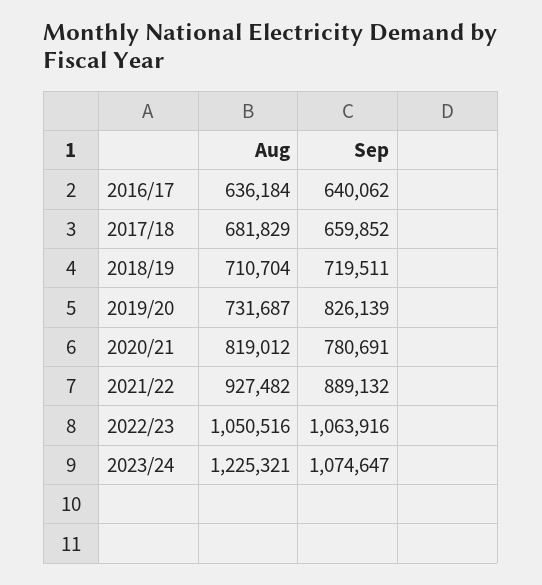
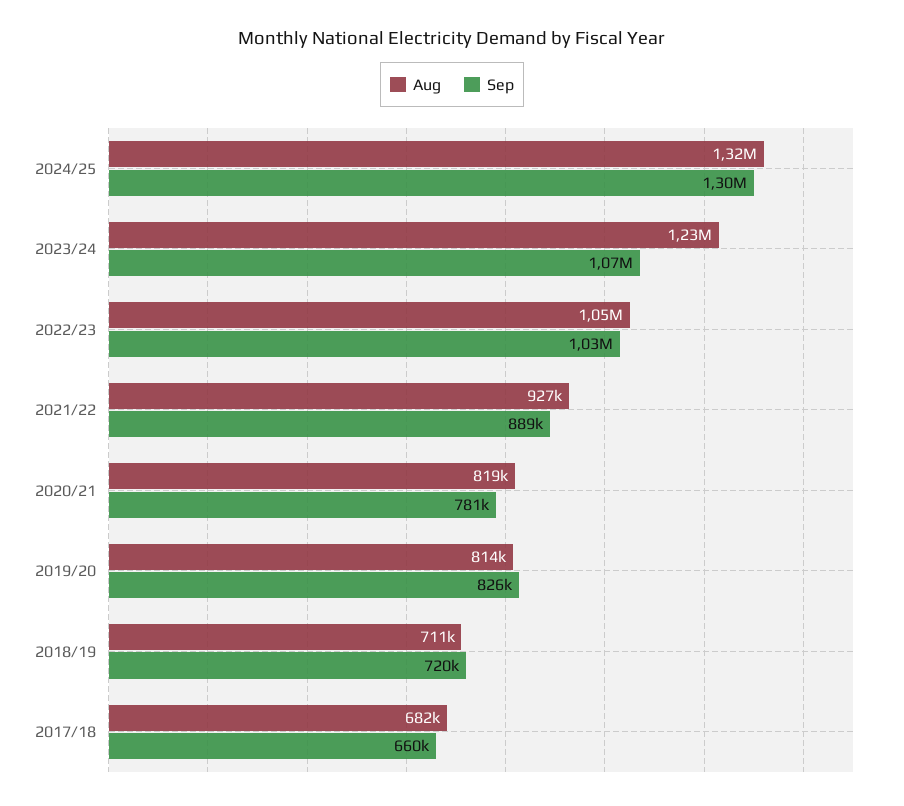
Aug, 2016/17: 636184 -> none
Sep, 2016/17: 640062 -> none
Aug, 2019/20: 731687 -> 814000
Sep, 2022/23: 1063916 -> 1030000
Aug, 2024/25: none -> 1320000
Sep, 2024/25: none -> 1300000

